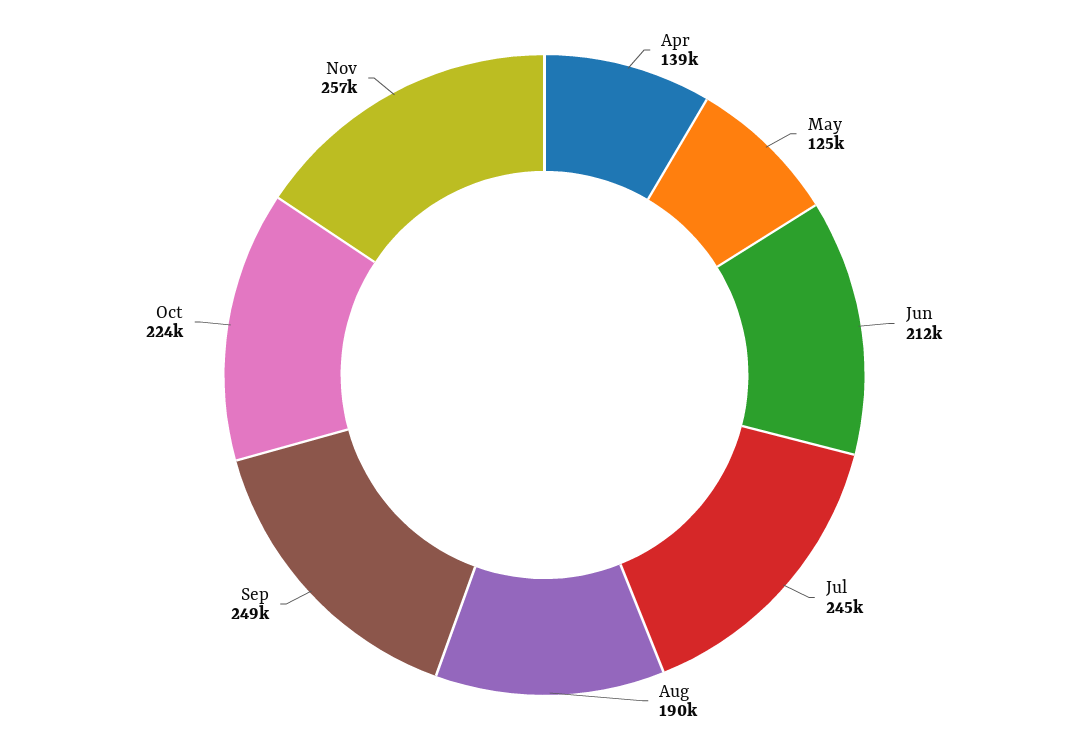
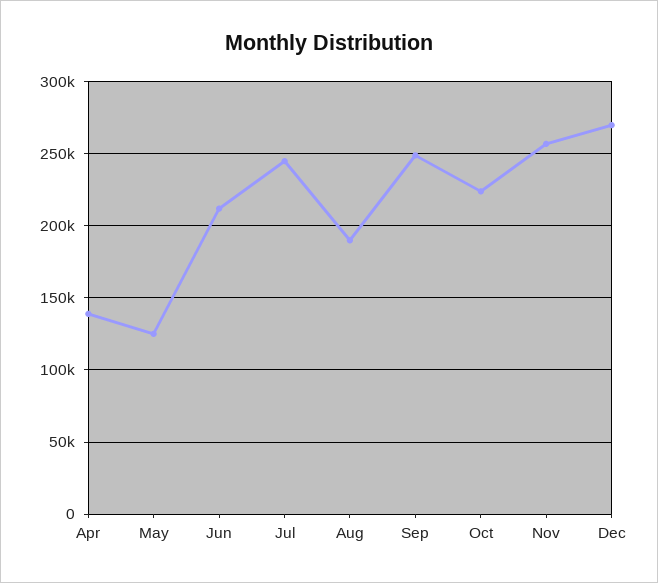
Dec: none -> 270000

